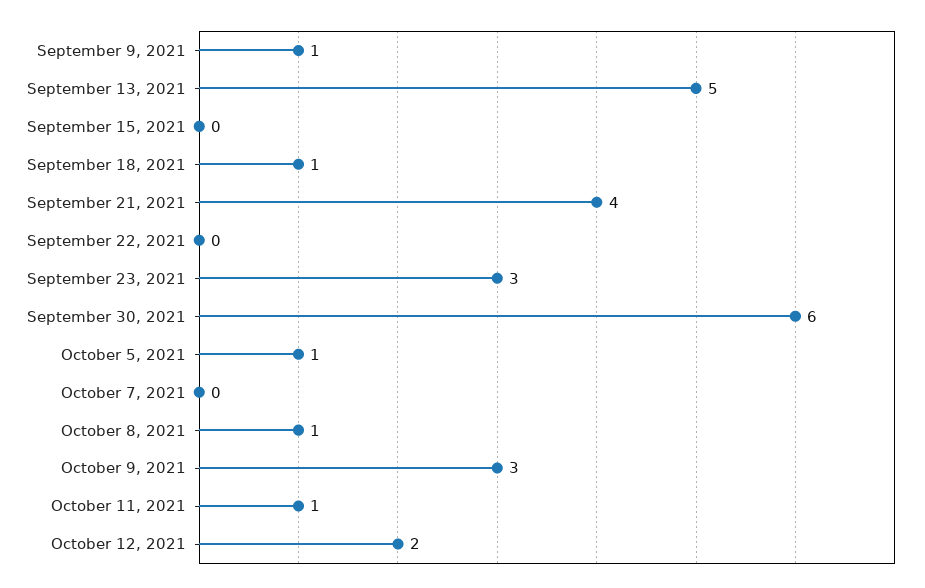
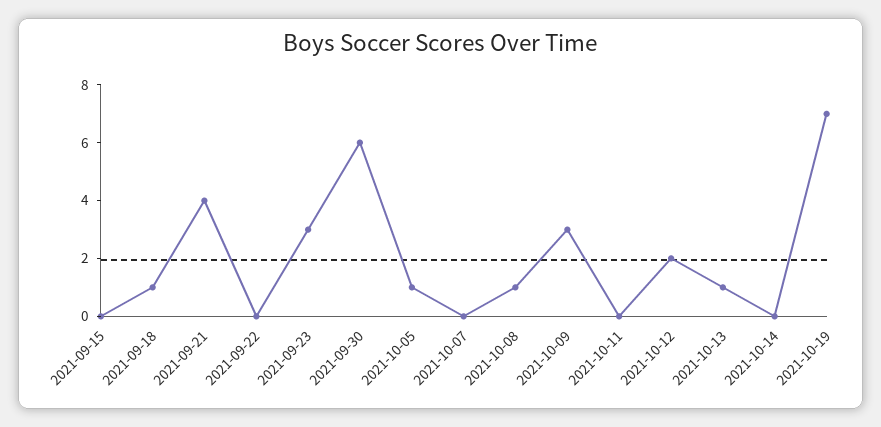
September 9, 2021: 1 -> none
September 13, 2021: 5 -> none
October 11, 2021: 1 -> 0
2021-10-13: none -> 1
2021-10-14: none -> 0
2021-10-19: none -> 7

